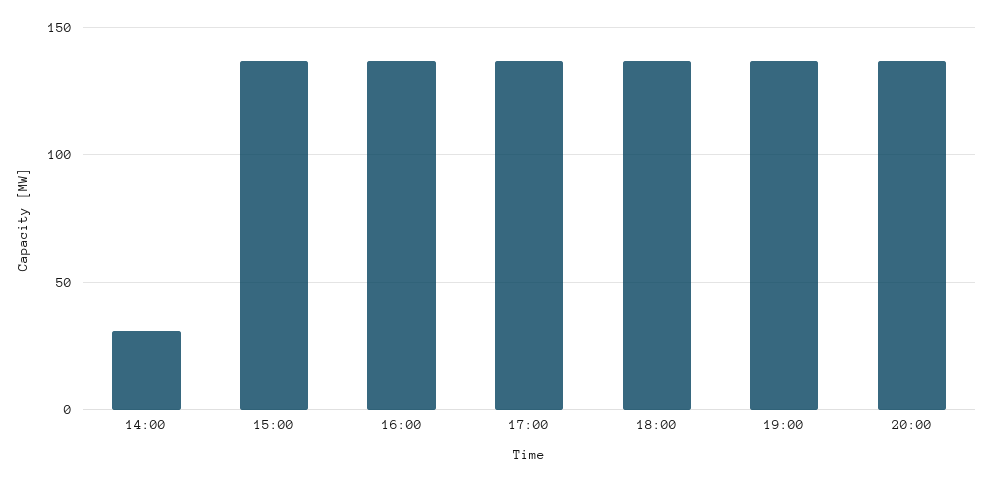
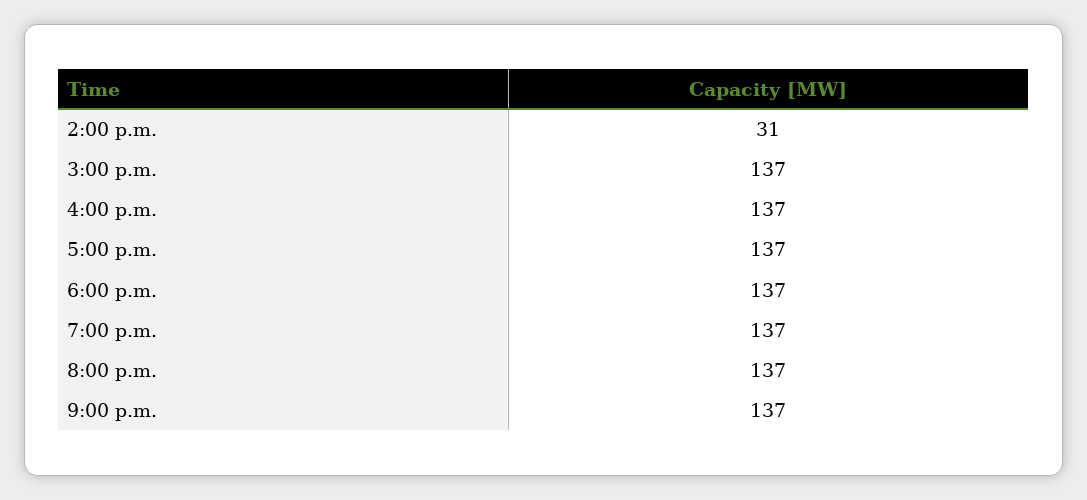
9:00 p.m.: none -> 137

